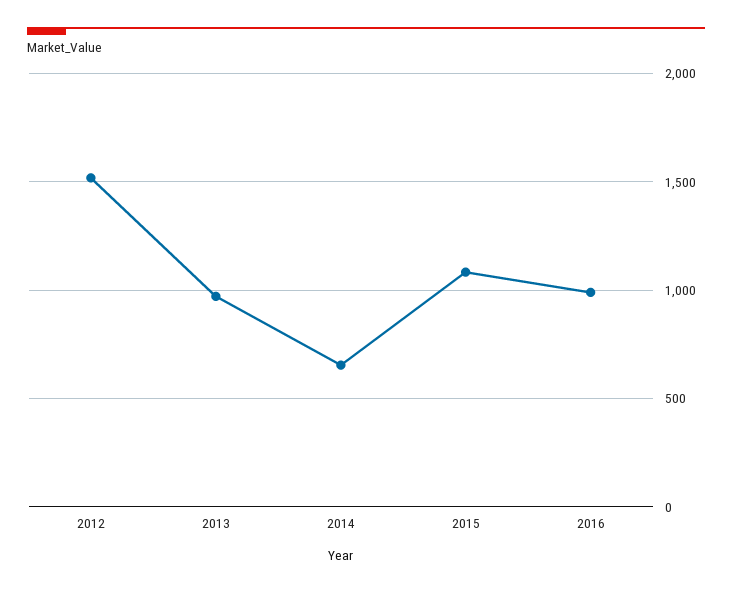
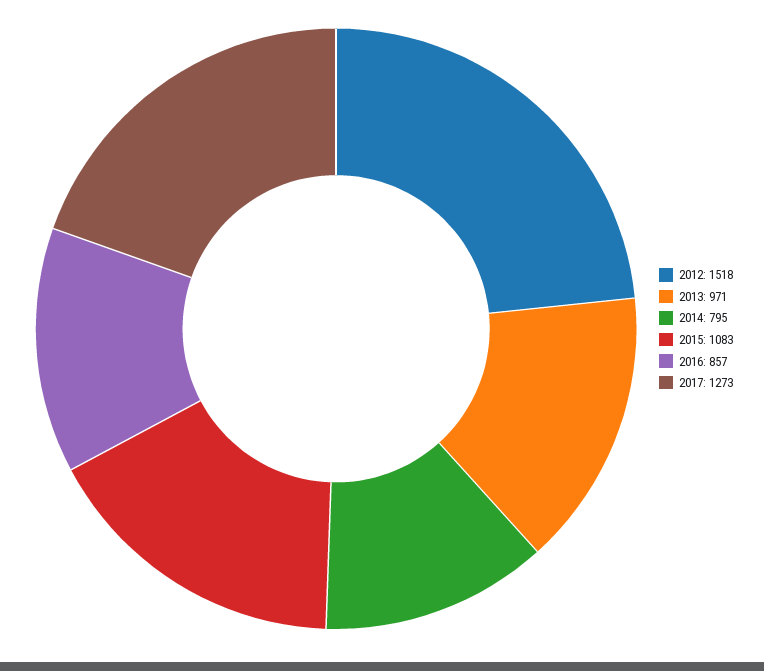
2014: 650 -> 795
2016: 1000 -> 857
2017: none -> 1273

